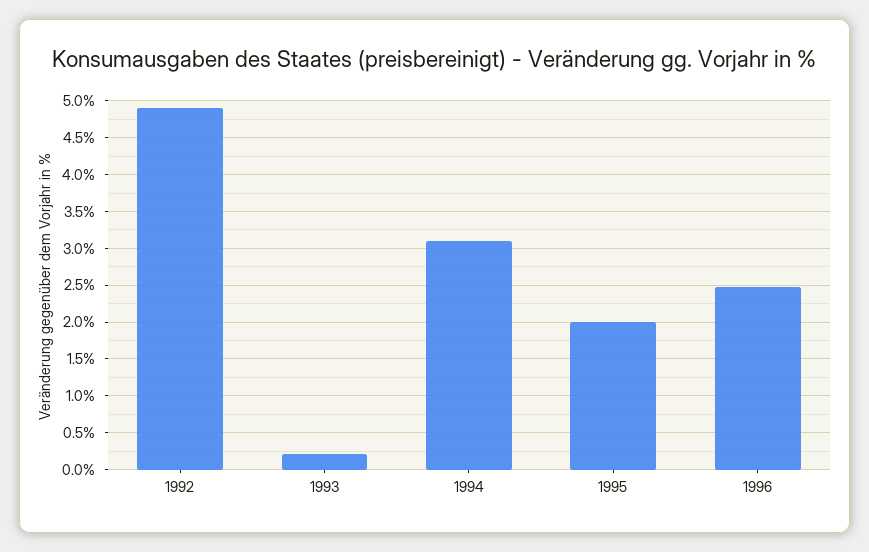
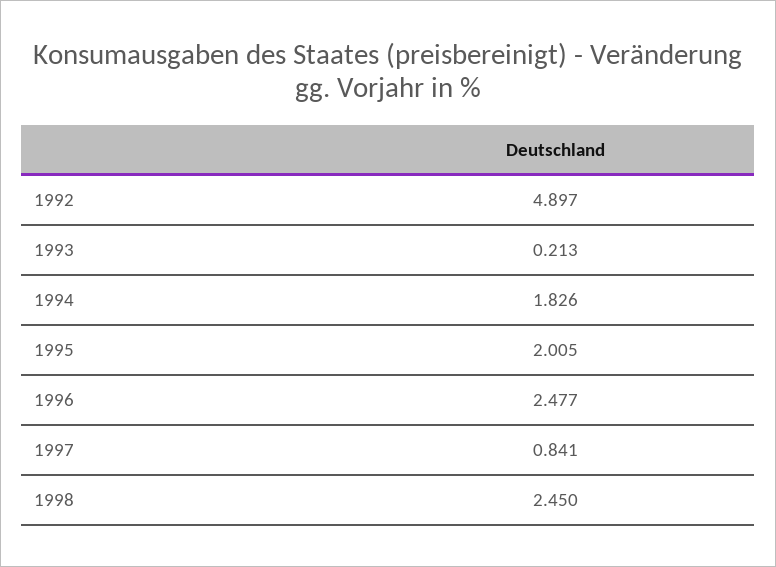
1994: 3.1 -> 1.826
1997: none -> 0.841
1998: none -> 2.45

